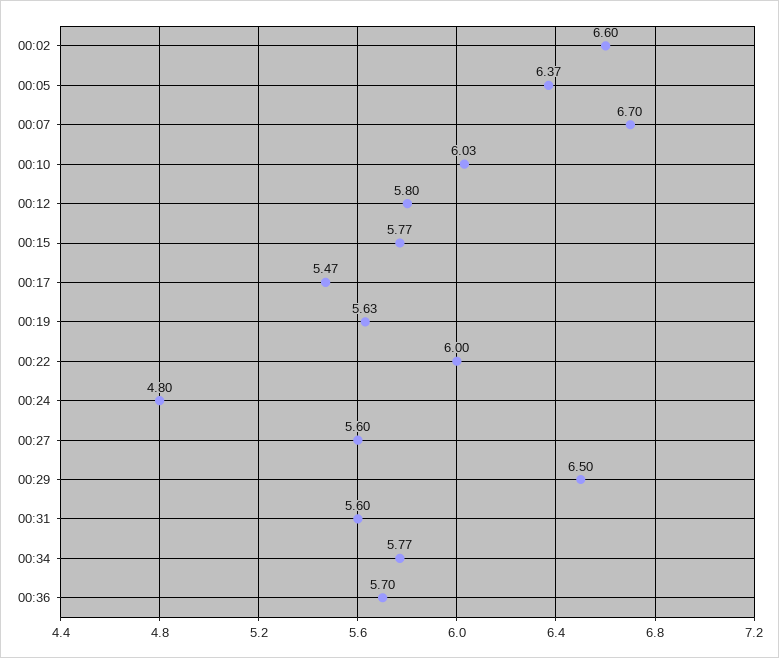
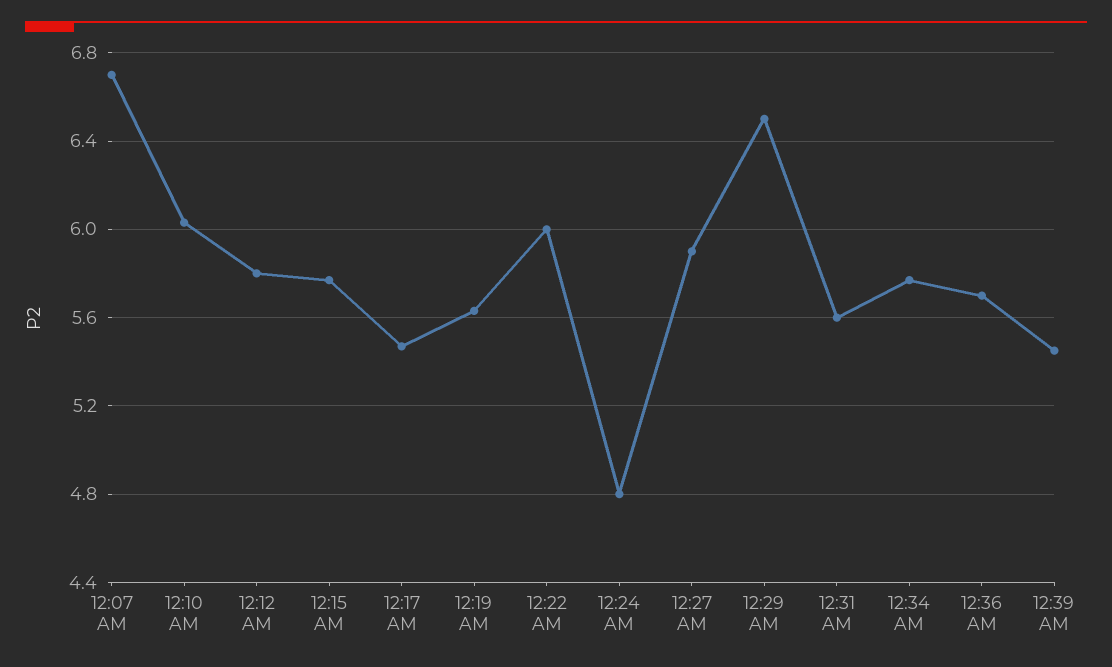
00:02: 6.6 -> none
00:05: 6.37 -> none
00:27: 5.6 -> 5.9
12:39 AM: none -> 5.45

